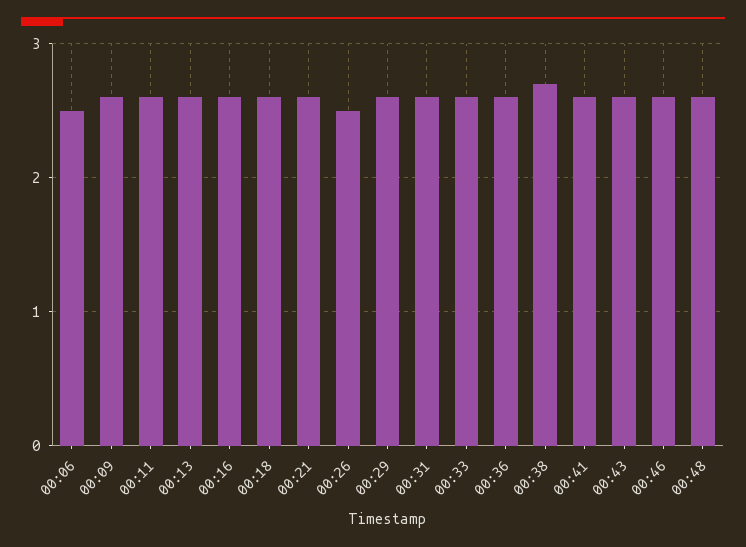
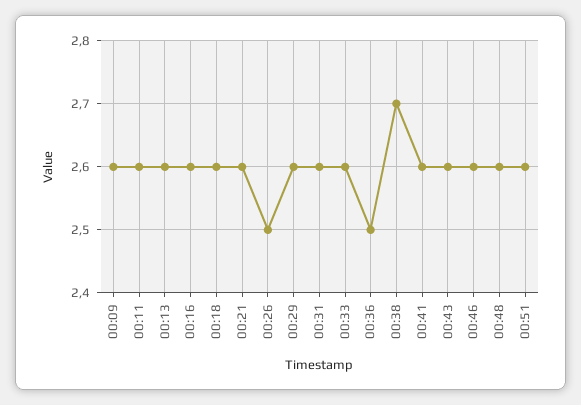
00:06: 2.5 -> none
00:36: 2.6 -> 2.5
00:51: none -> 2.6

